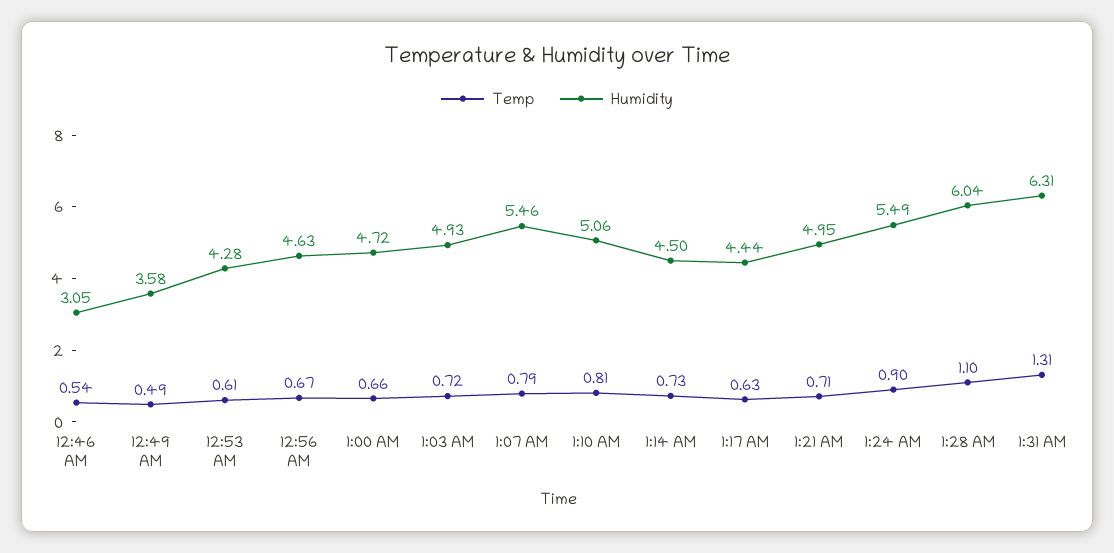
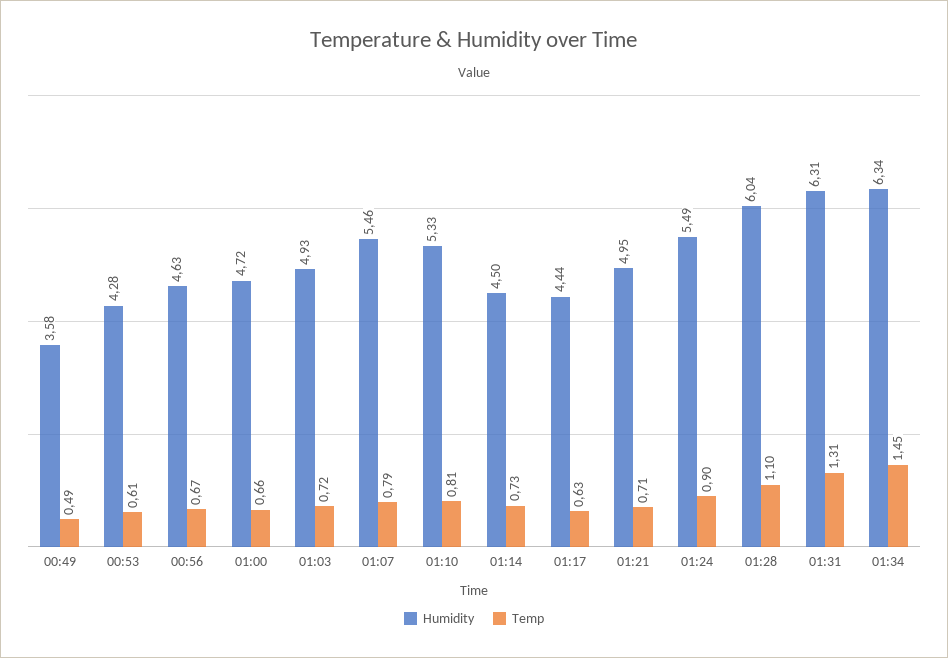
Temp, 12:46 AM: 0.54 -> none
Humidity, 12:46 AM: 3.05 -> none
Humidity, 1:10 AM: 5.06 -> 5.33
Humidity, 01:34: none -> 6.34
Temp, 01:34: none -> 1.45

